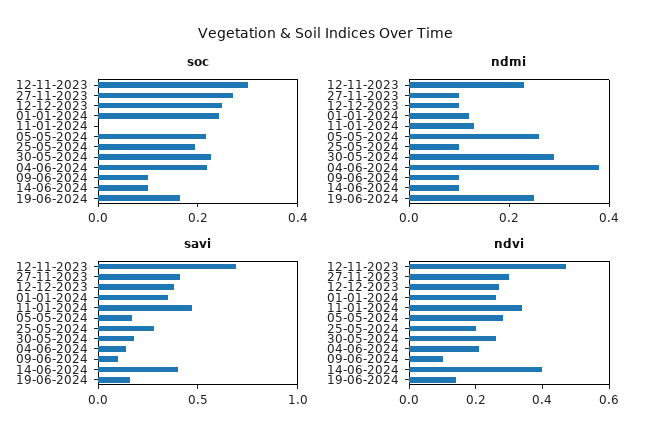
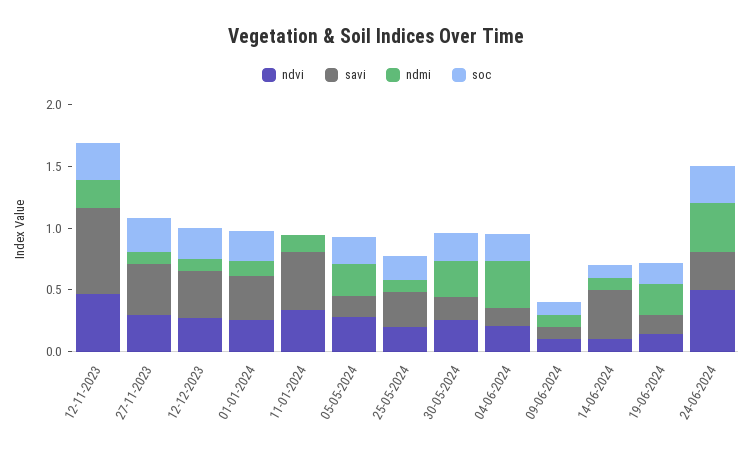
ndvi, 14-06-2024: 0.4 -> 0.1
ndvi, 24-06-2024: none -> 0.5
savi, 24-06-2024: none -> 0.3
ndmi, 24-06-2024: none -> 0.4
soc, 24-06-2024: none -> 0.3

